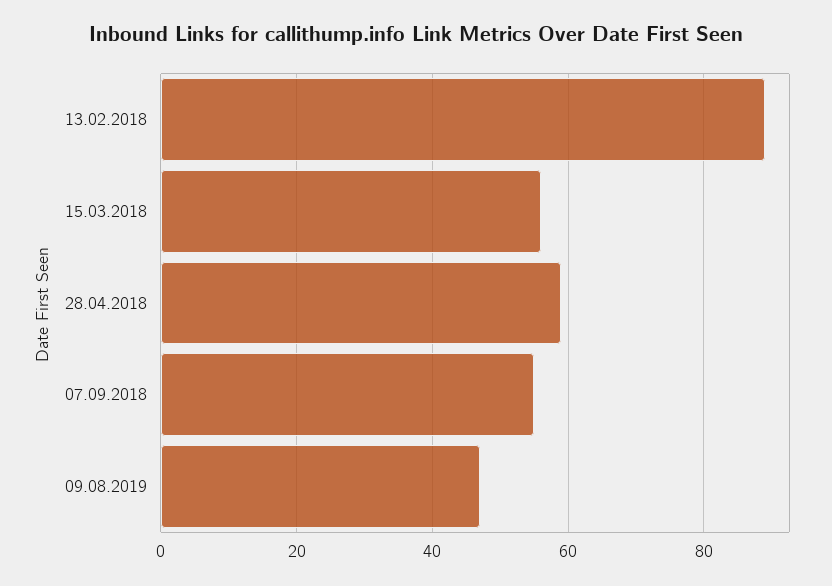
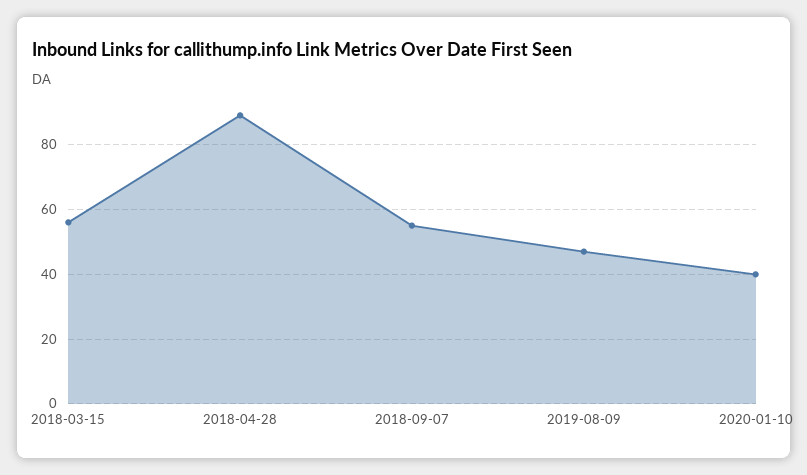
13.02.2018: 90 -> none
28.04.2018: 60 -> 90
2020-01-10: none -> 40

